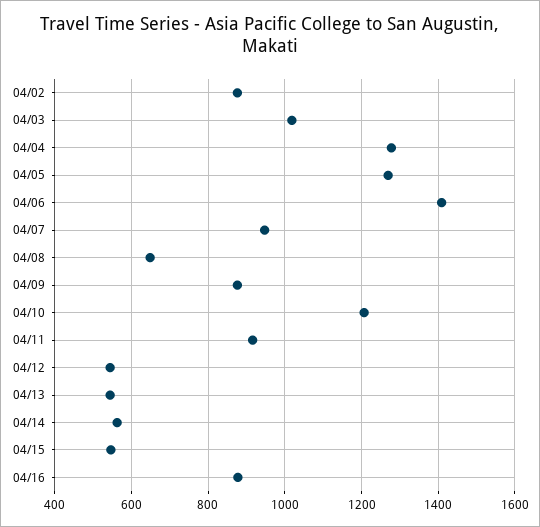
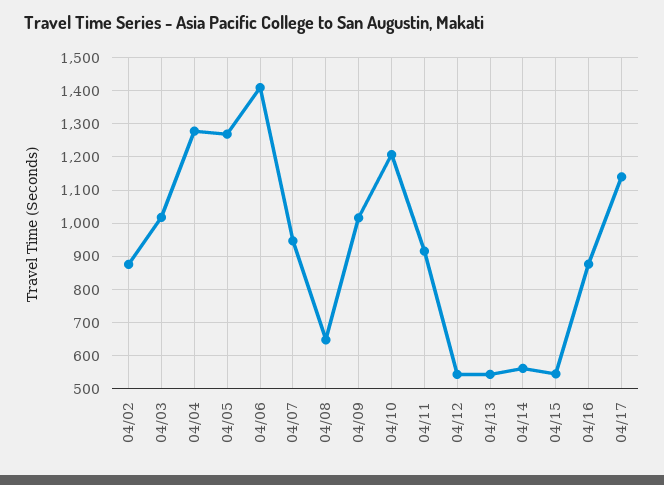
04/09: 880 -> 1020
04/17: none -> 1140

